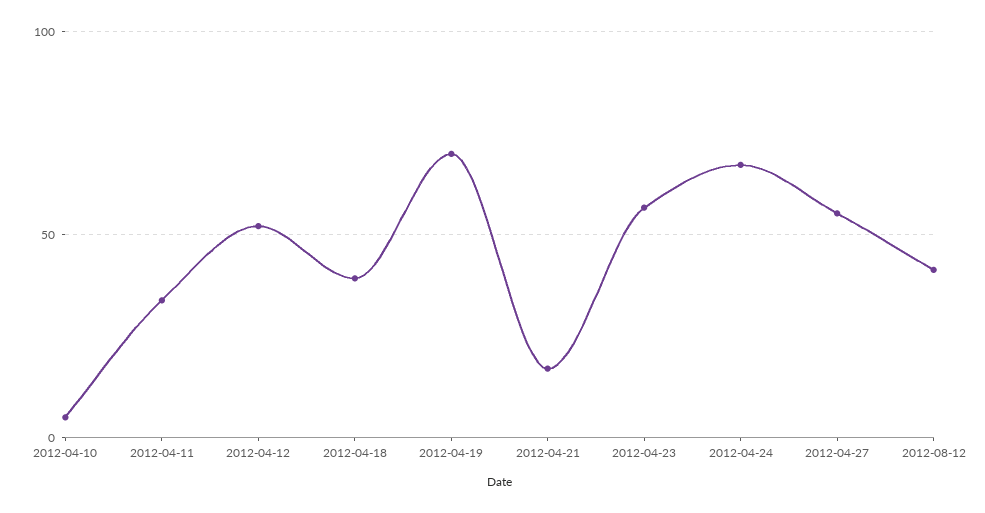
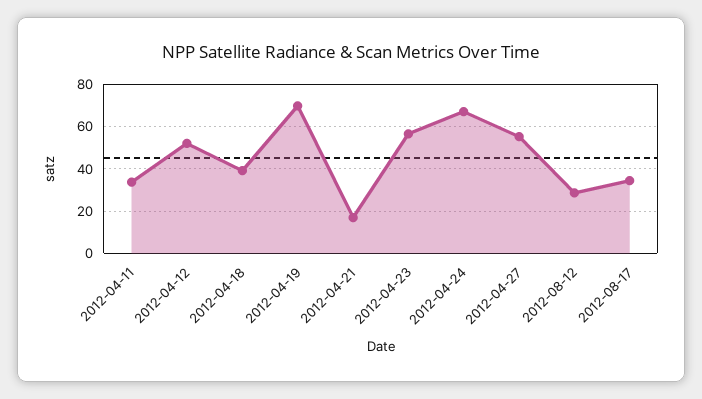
2012-04-10: 5 -> none
2012-08-12: 40 -> 30
2012-08-17: none -> 35

